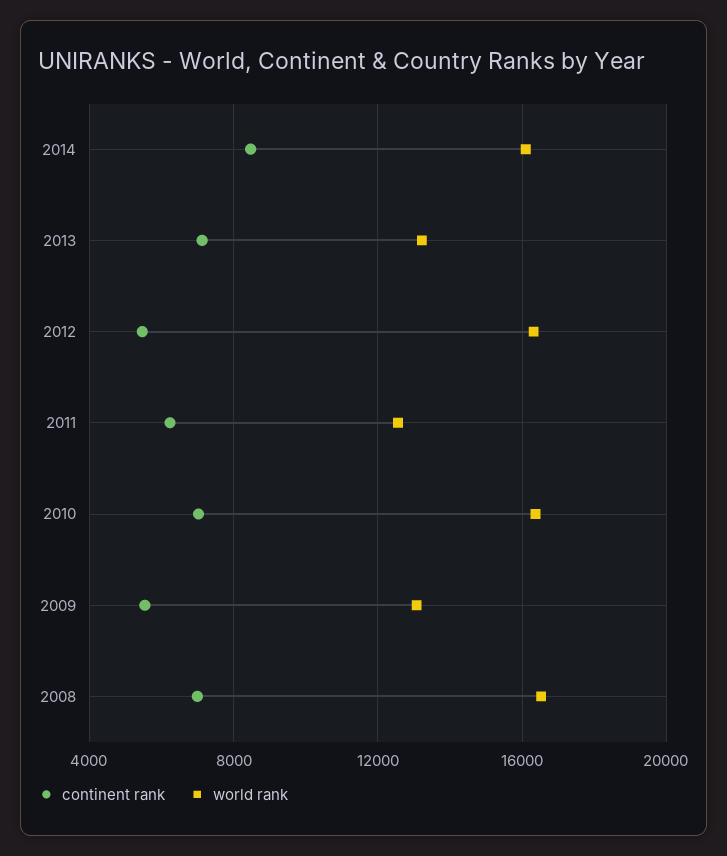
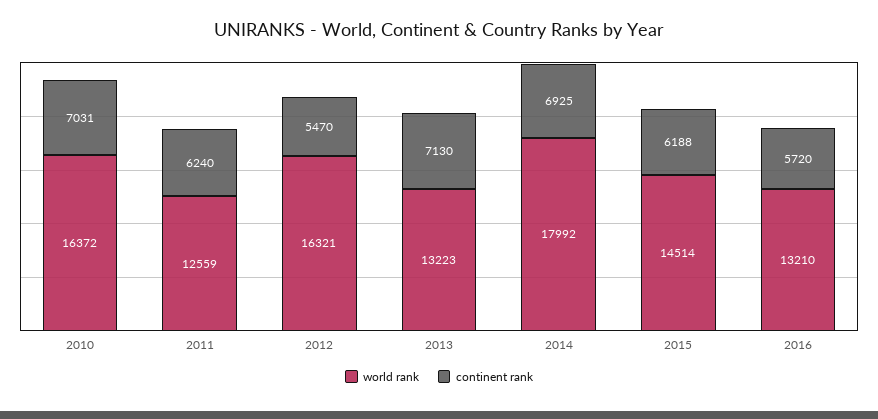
continent rank, 2014: 8500 -> 6925
world rank, 2014: 16000 -> 17992
continent rank, 2009: 5500 -> none
world rank, 2009: 13000 -> none
continent rank, 2008: 7000 -> none
world rank, 2008: 16500 -> none
world rank, 2015: none -> 14514
continent rank, 2015: none -> 6188
world rank, 2016: none -> 13210
continent rank, 2016: none -> 5720

